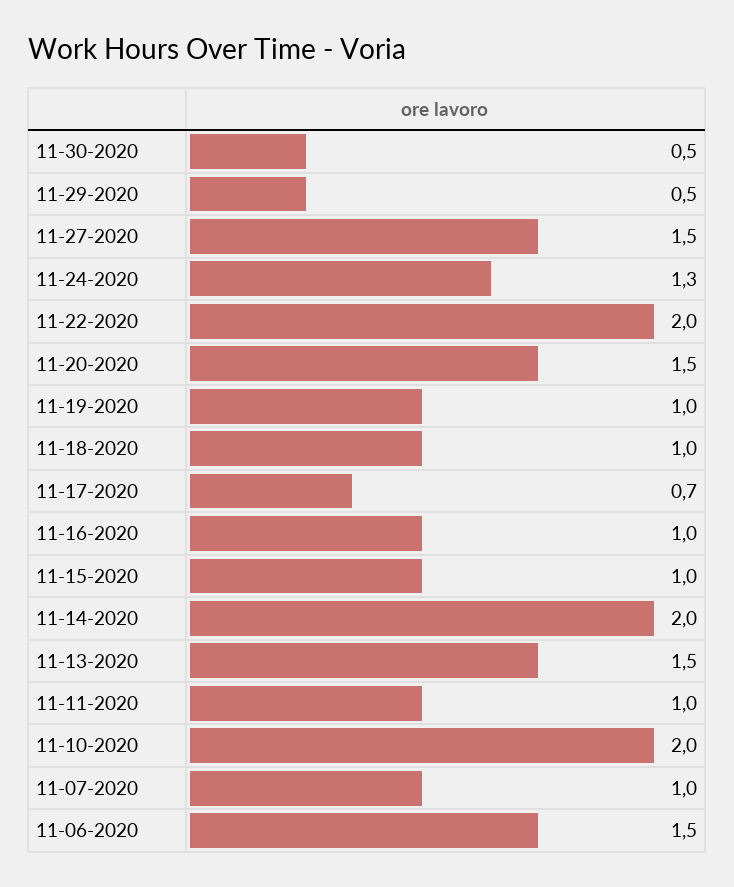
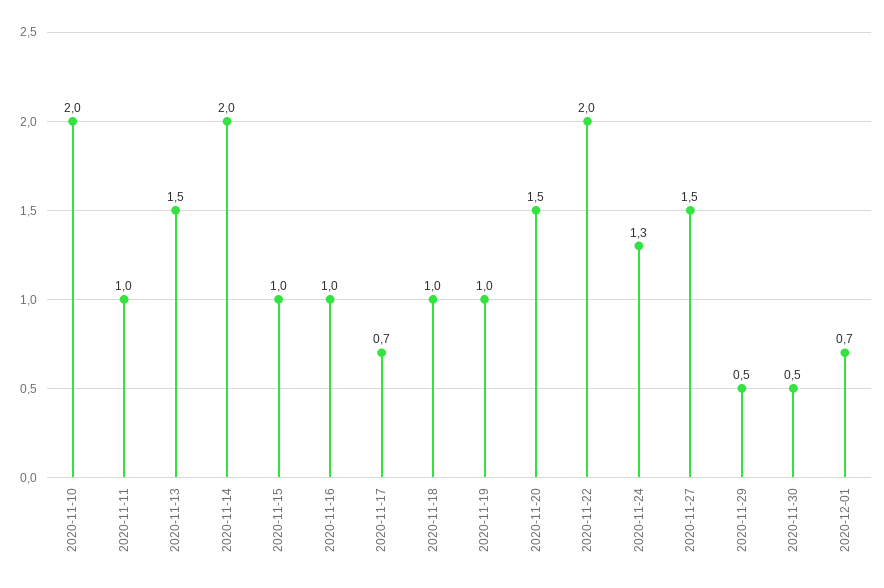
11-07-2020: 1 -> none
11-06-2020: 1.5 -> none
2020-12-01: none -> 0.7

